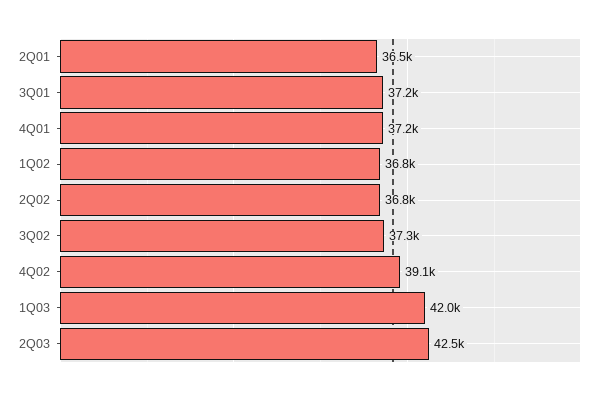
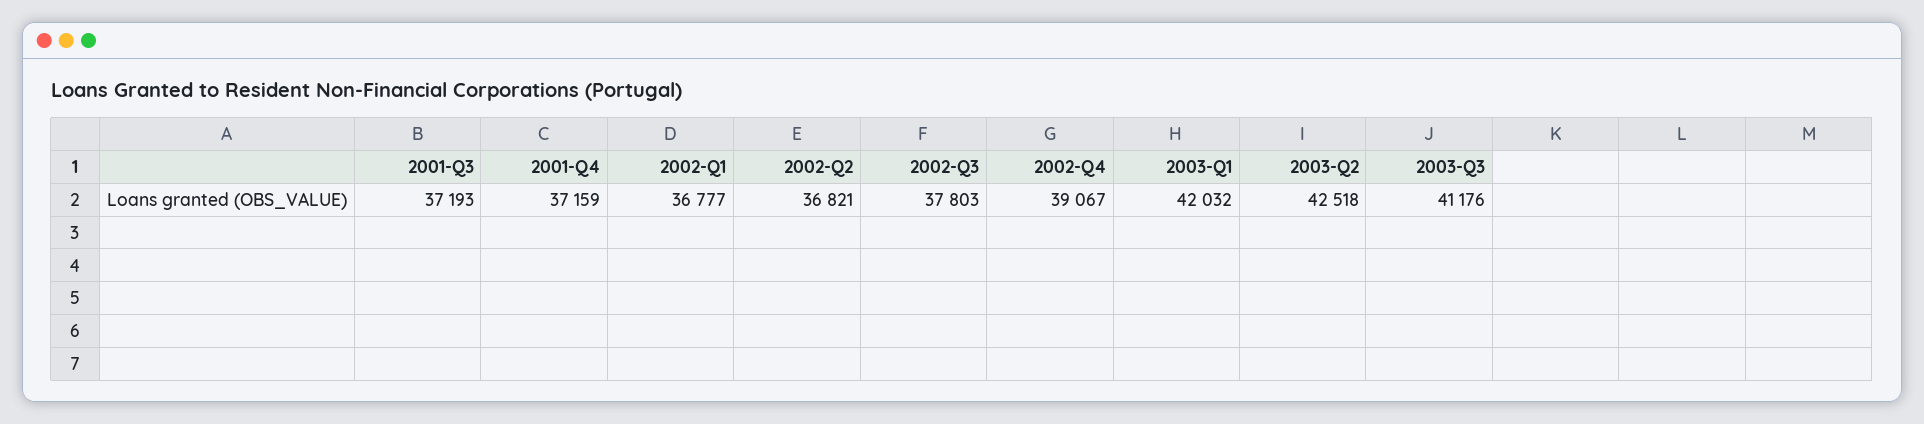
2Q01: 36500 -> none
3Q02: 37300 -> 37803
2003-Q3: none -> 41176

